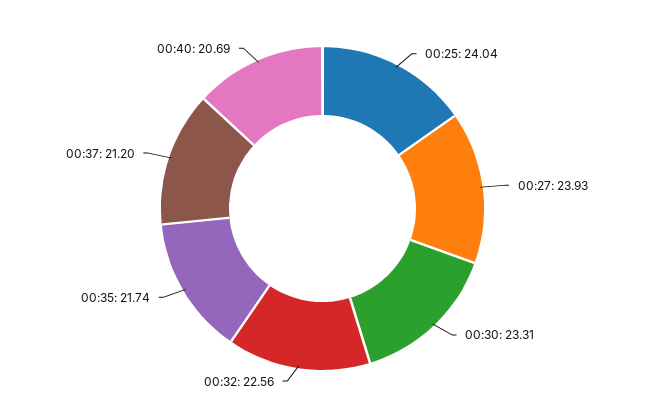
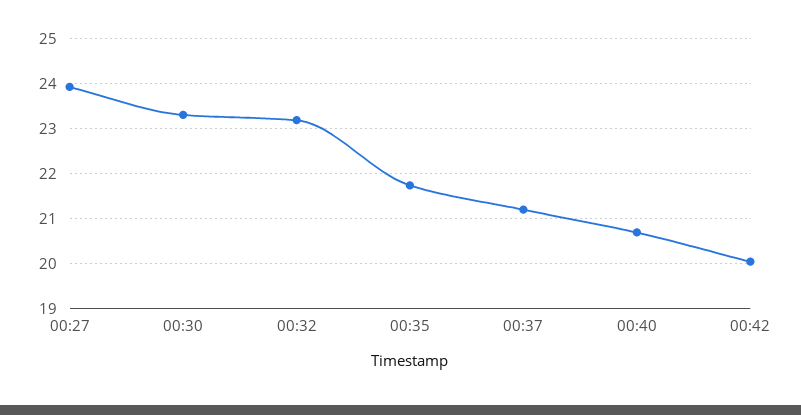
00:25: 24.04 -> none
00:32: 22.56 -> 23.2
00:42: none -> 20

